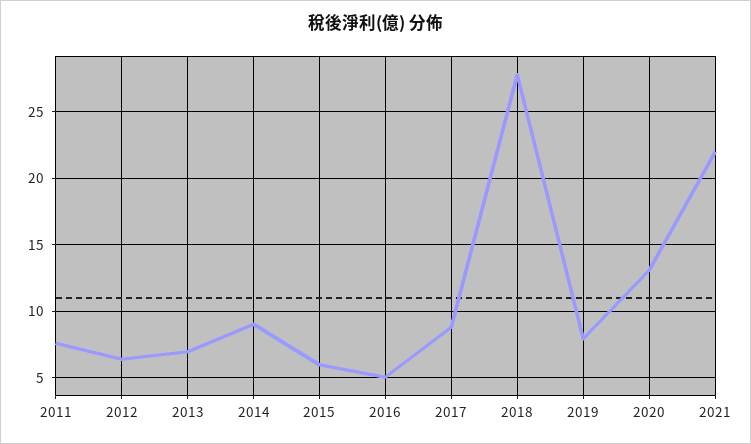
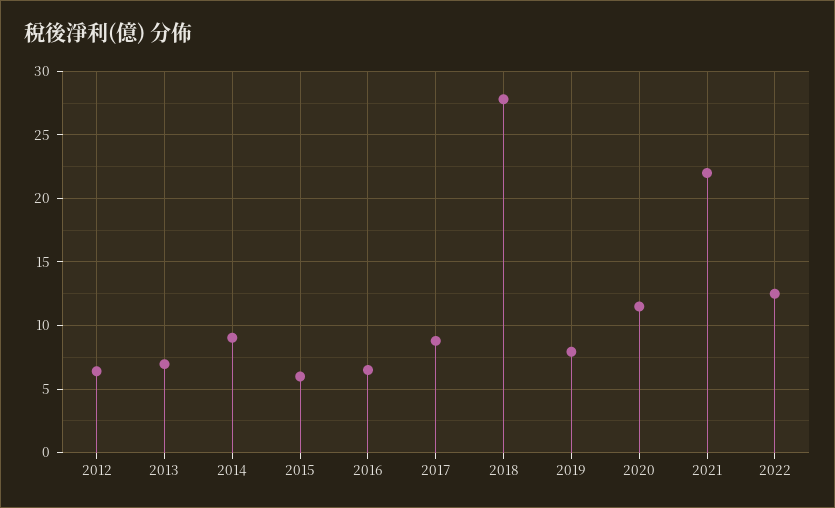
2011: 7.5 -> none
2016: 5 -> 6.5
2020: 13 -> 11.5
2022: none -> 12.5

